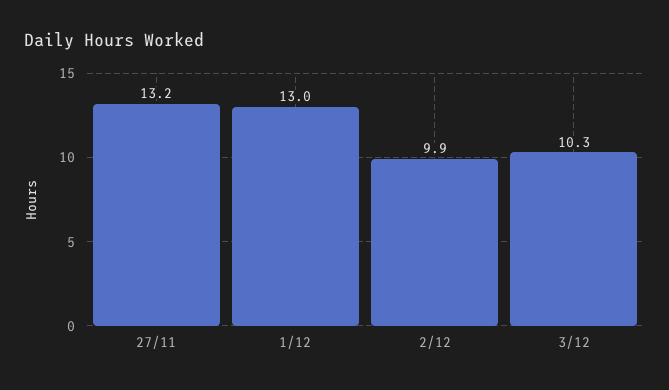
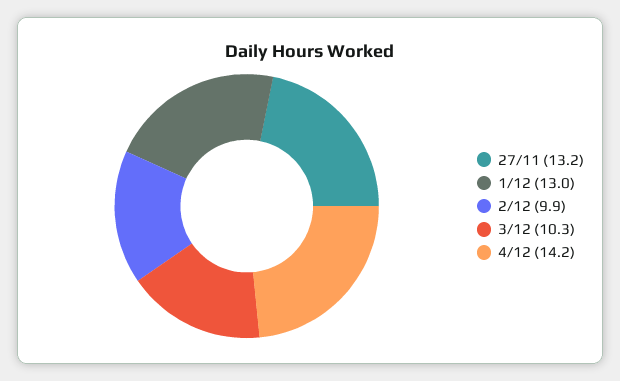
4/12: none -> 14.2

